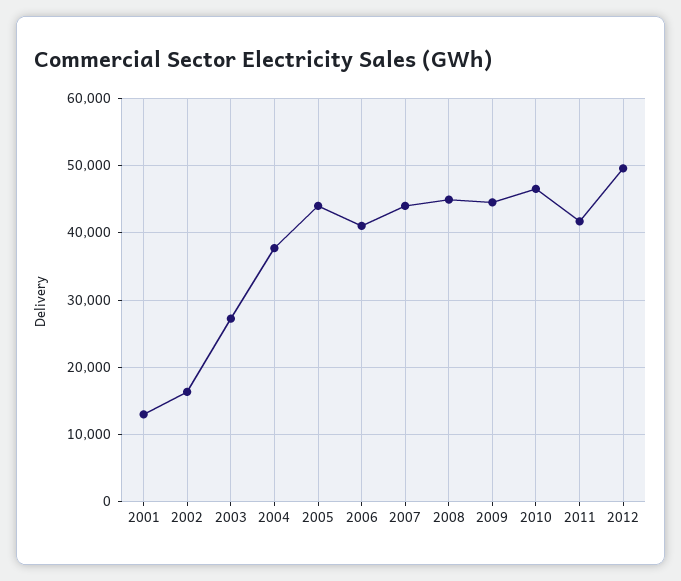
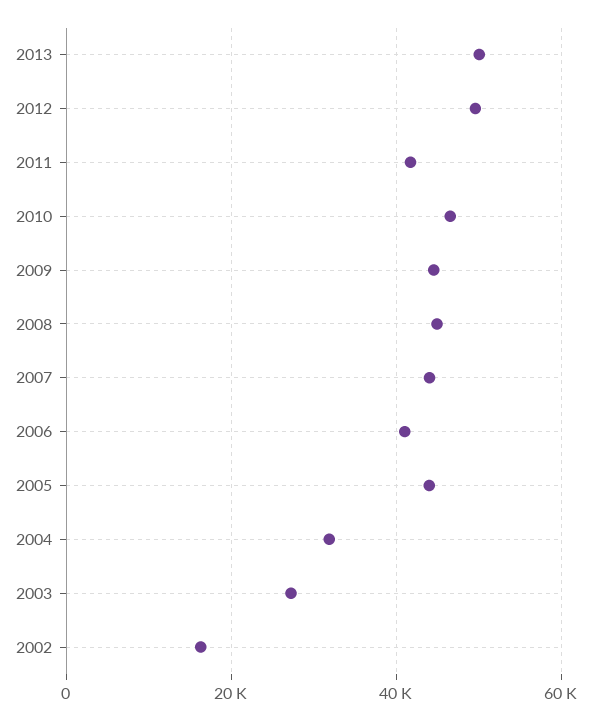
2001: 13000 -> none
2004: 38000 -> 32000
2013: none -> 50000

